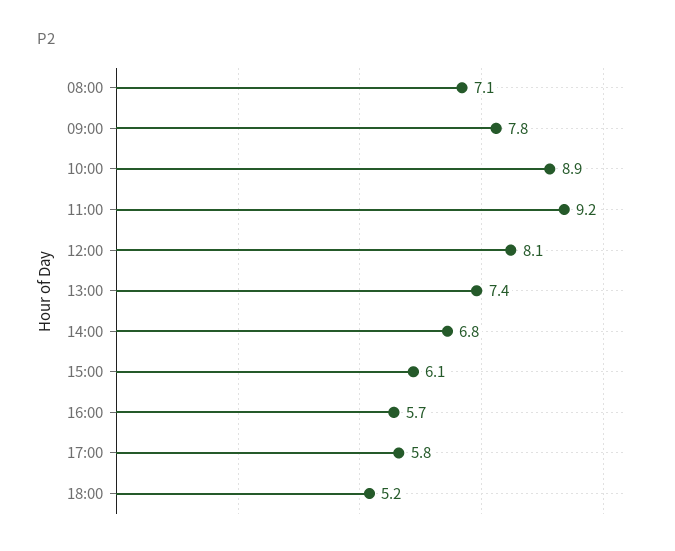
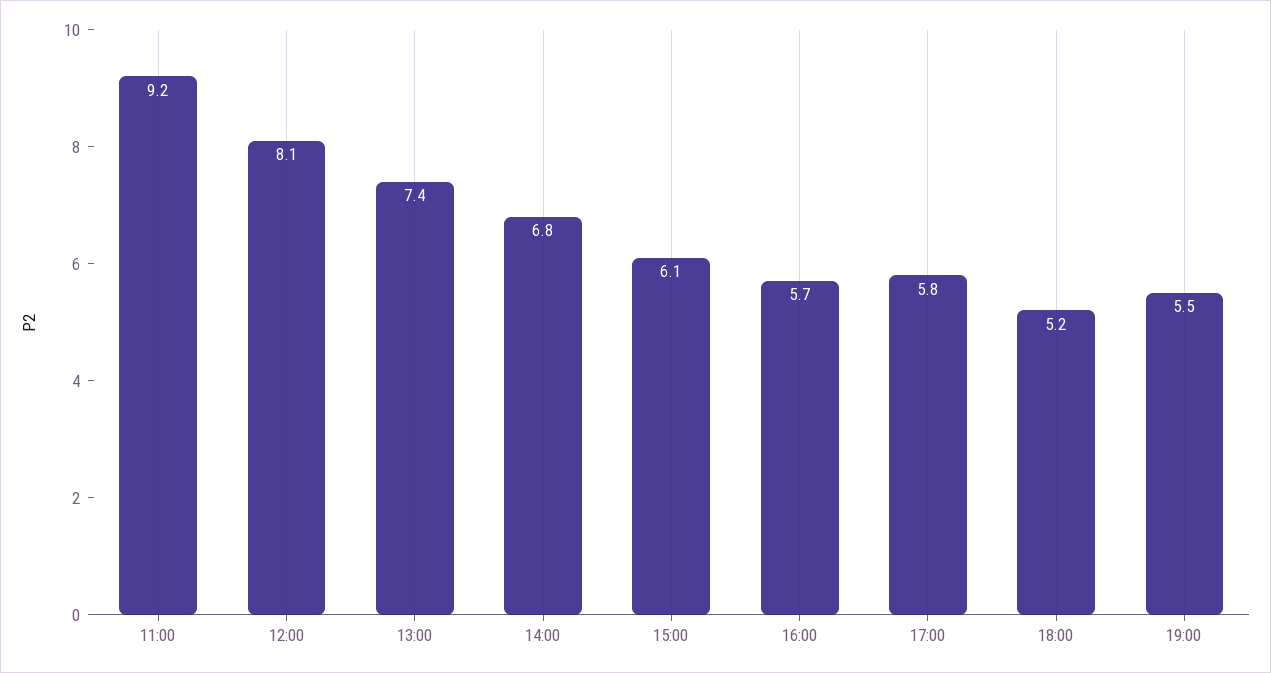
08:00: 7.1 -> none
09:00: 7.8 -> none
10:00: 8.9 -> none
19:00: none -> 5.5

